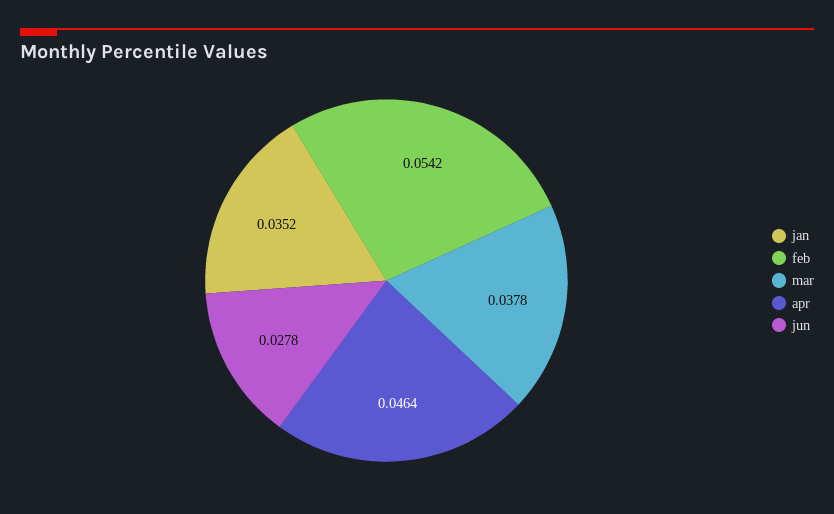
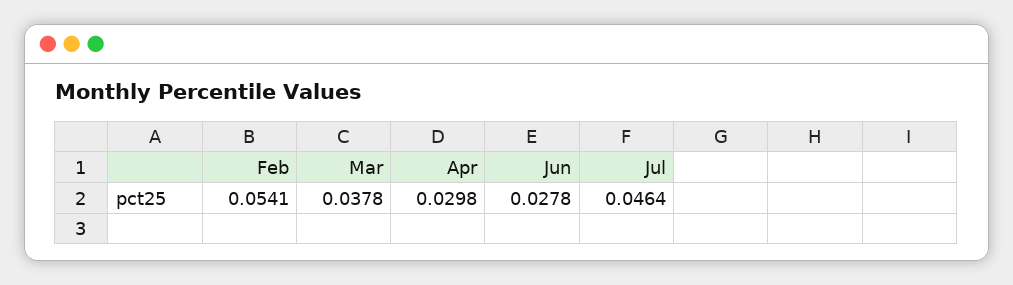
jan: 0.0352 -> none
feb: 0.0542 -> 0.0541
apr: 0.0464 -> 0.0298
Jul: none -> 0.0464

